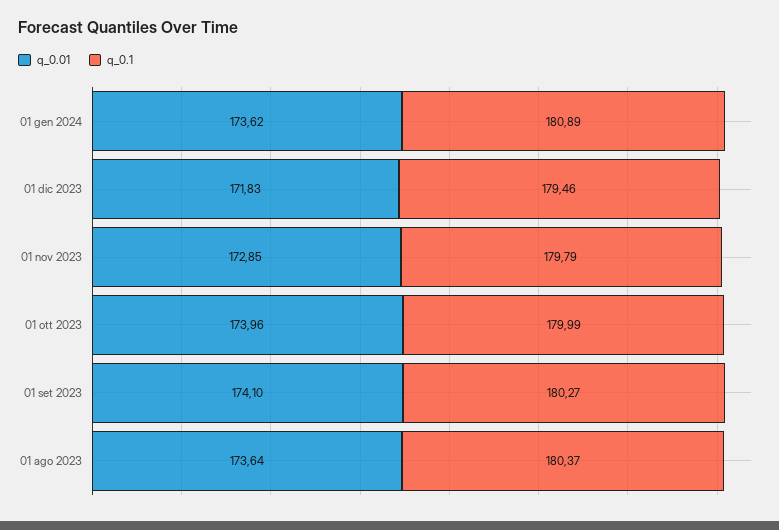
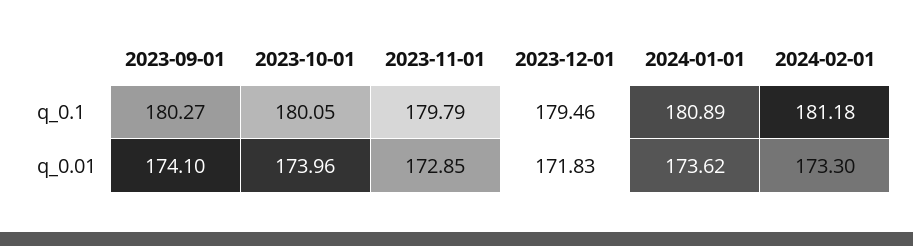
q_0.1, 01 ott 2023: 179.99 -> 180.05
q_0.01, 01 ago 2023: 173.64 -> none
q_0.1, 01 ago 2023: 180.37 -> none
q_0.1, 2024-02-01: none -> 181.18
q_0.01, 2024-02-01: none -> 173.3

